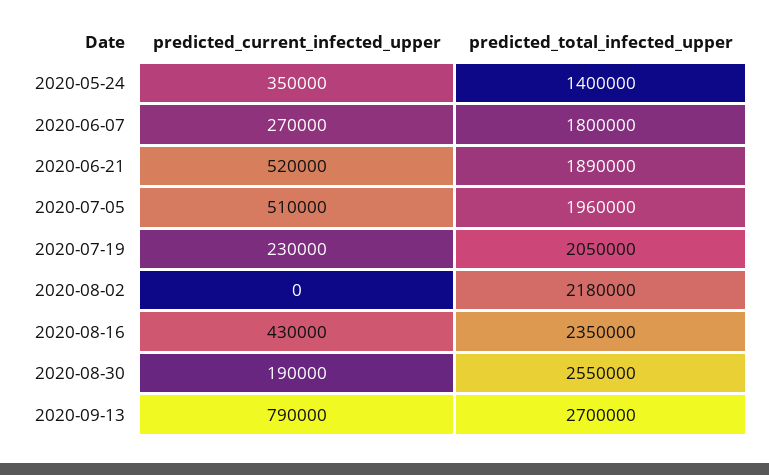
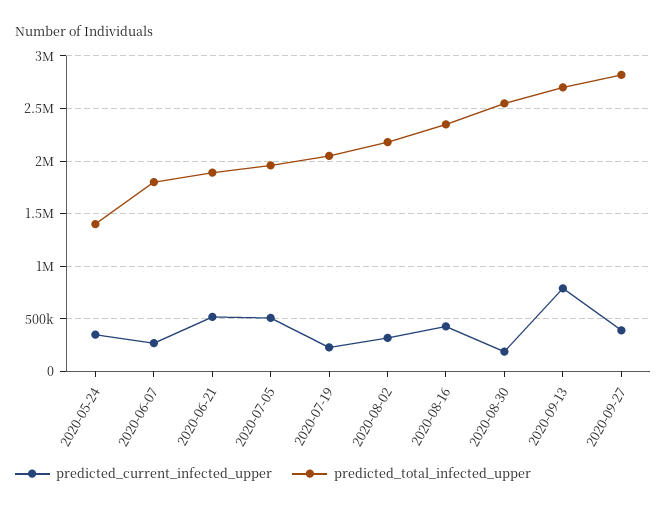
predicted_current_infected_upper, 2020-08-02: 0 -> 300000
predicted_current_infected_upper, 2020-09-27: none -> 400000
predicted_total_infected_upper, 2020-09-27: none -> 2800000

